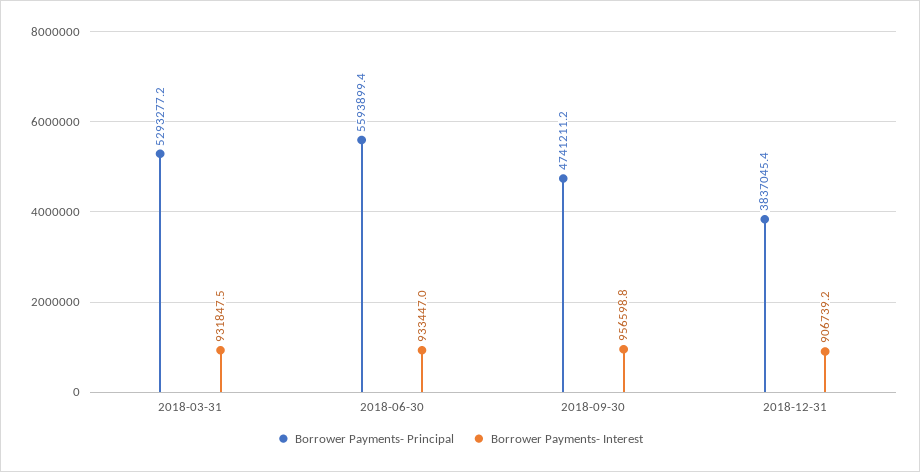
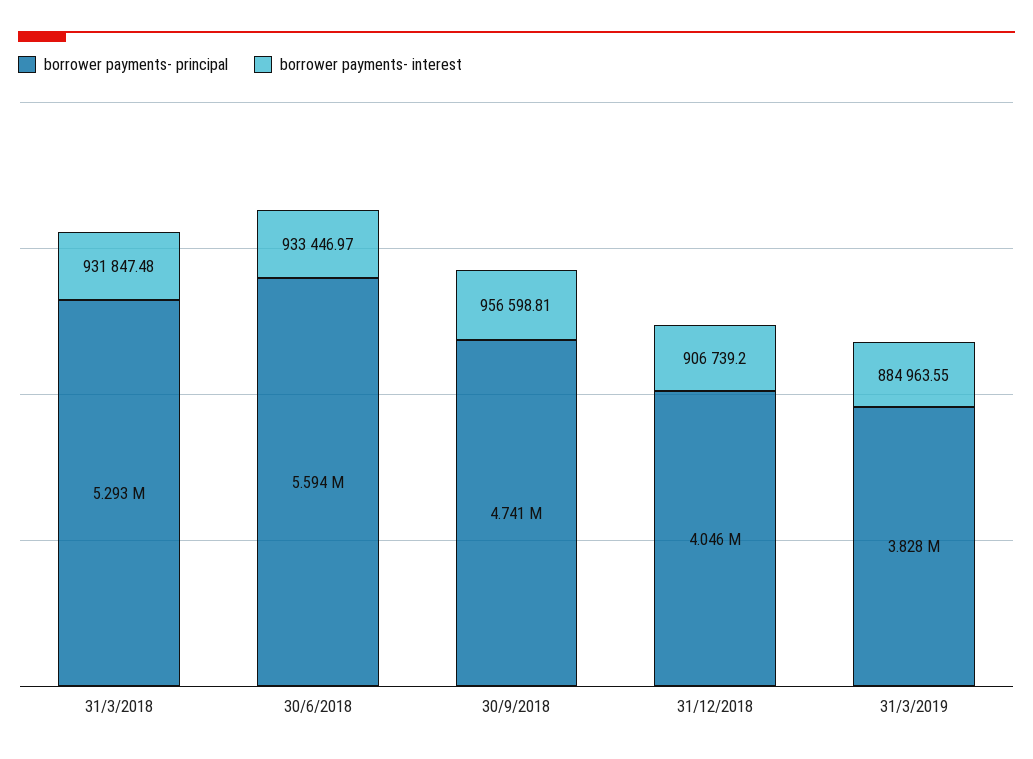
Borrower Payments- Principal, 2018-12-31: 3837045.4 -> 4046000
Borrower Payments- Principal, 31/3/2019: none -> 3828000
Borrower Payments- Interest, 31/3/2019: none -> 884963.55

